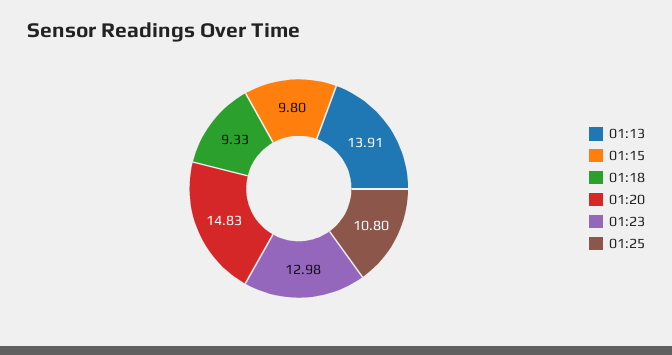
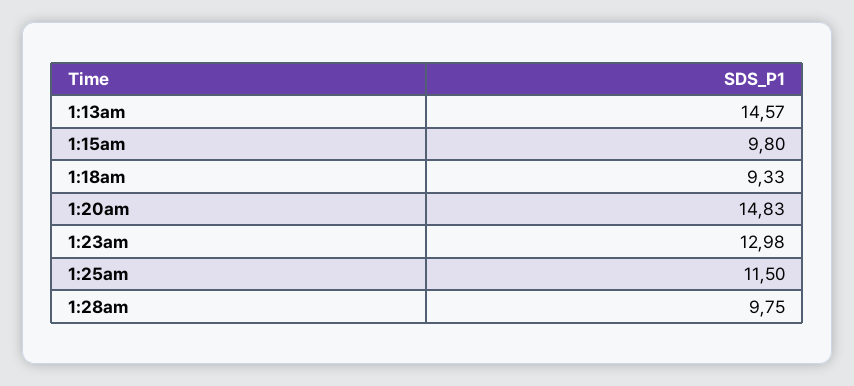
01:13: 13.91 -> 14.57
01:25: 10.8 -> 11.5
1:28am: none -> 9.75

